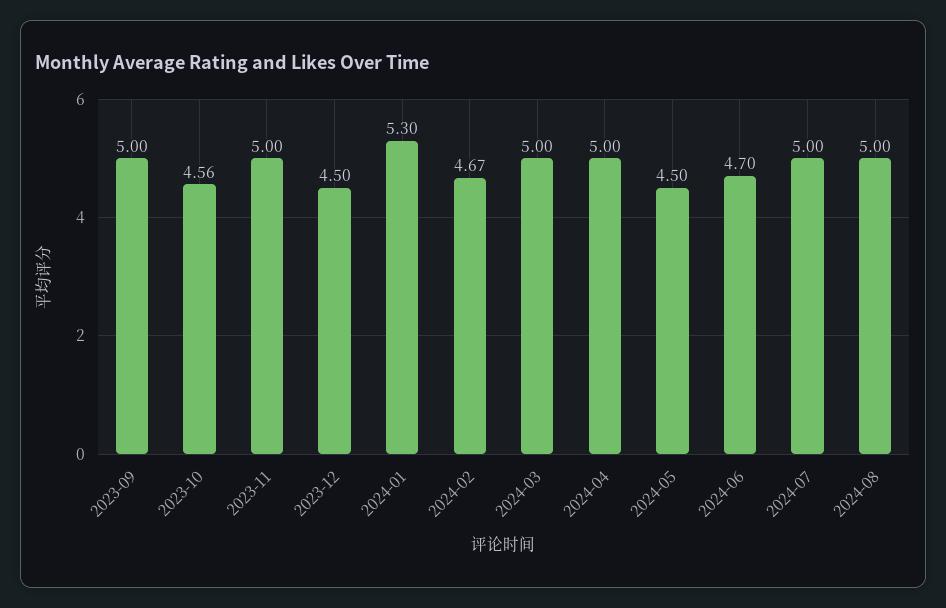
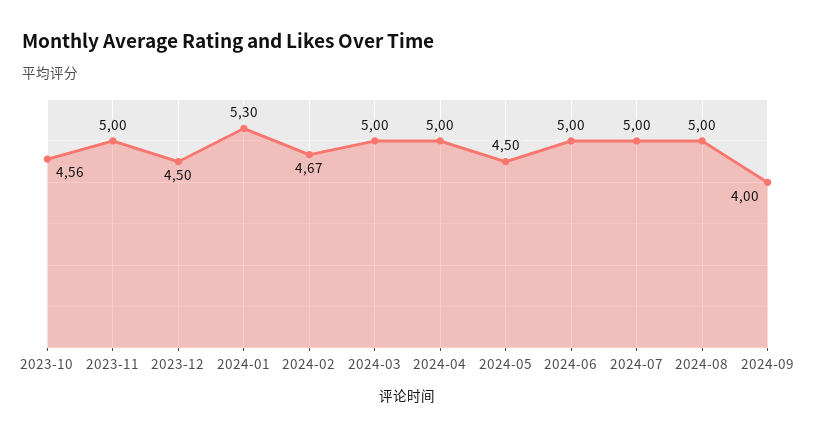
2023-09: 5 -> none
2024-06: 4.7 -> 5
2024-09: none -> 4

